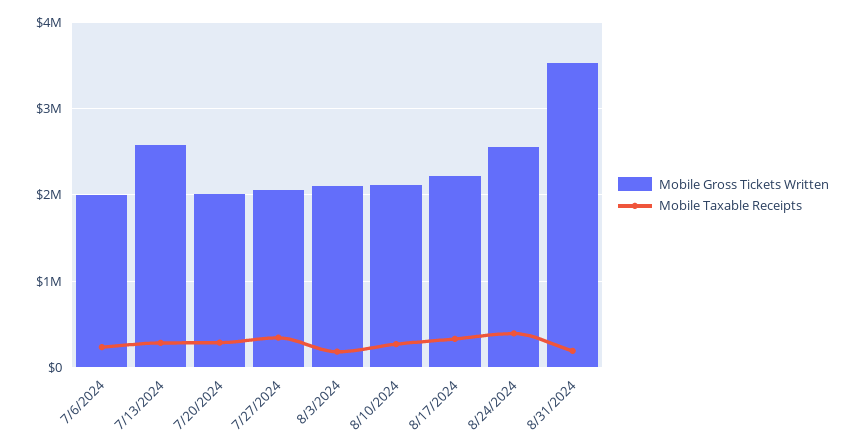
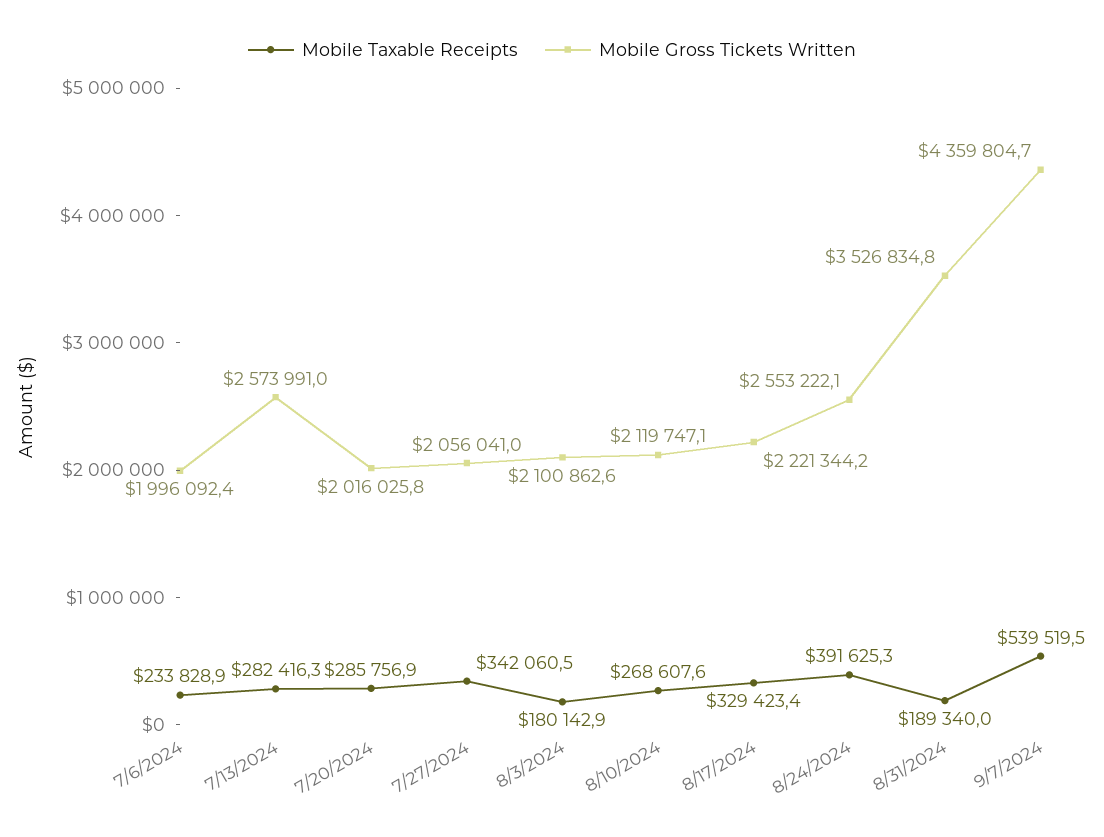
Mobile Taxable Receipts, 9/7/2024: none -> 539519.5
Mobile Gross Tickets Written, 9/7/2024: none -> 4359804.7

